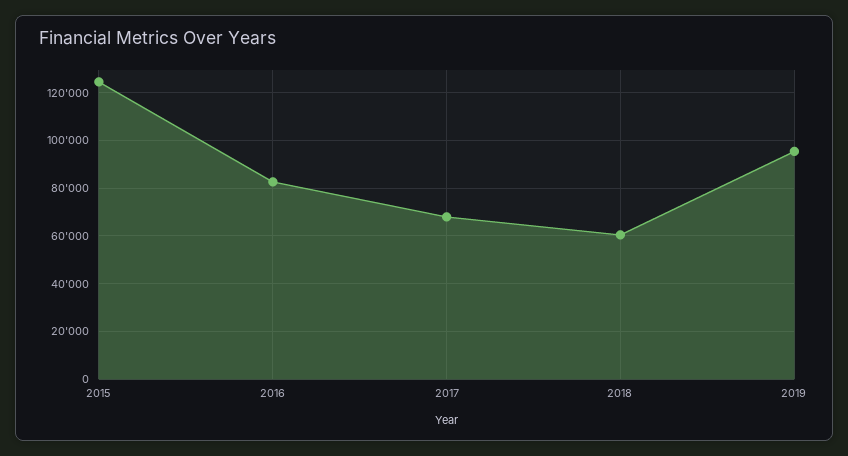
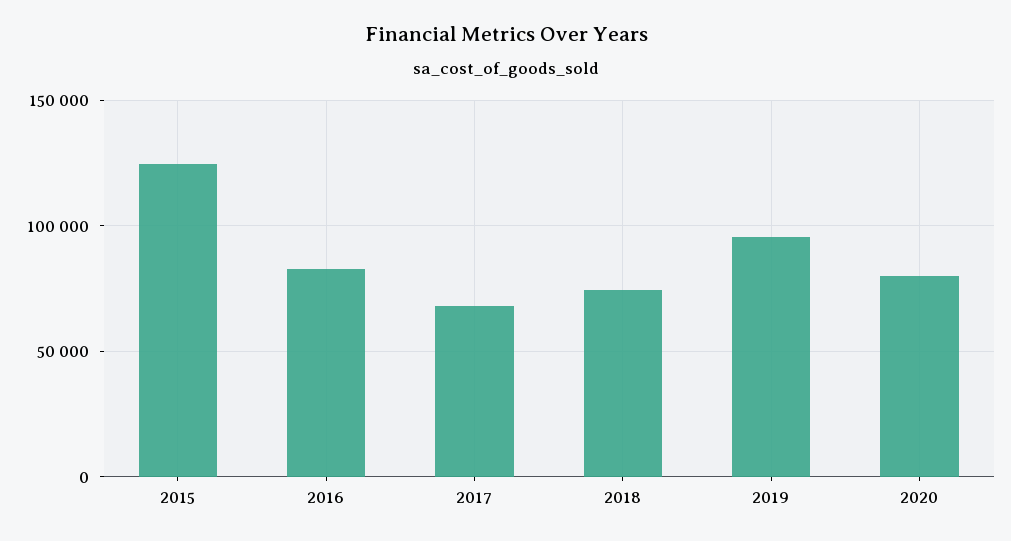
2018: 60000 -> 75000
2020: none -> 80000

